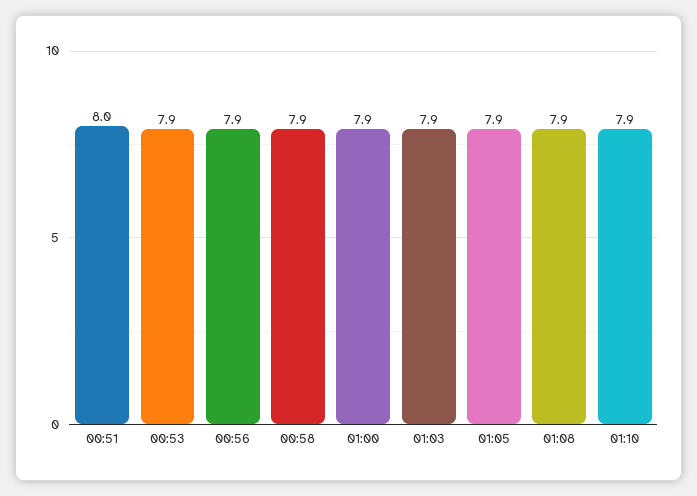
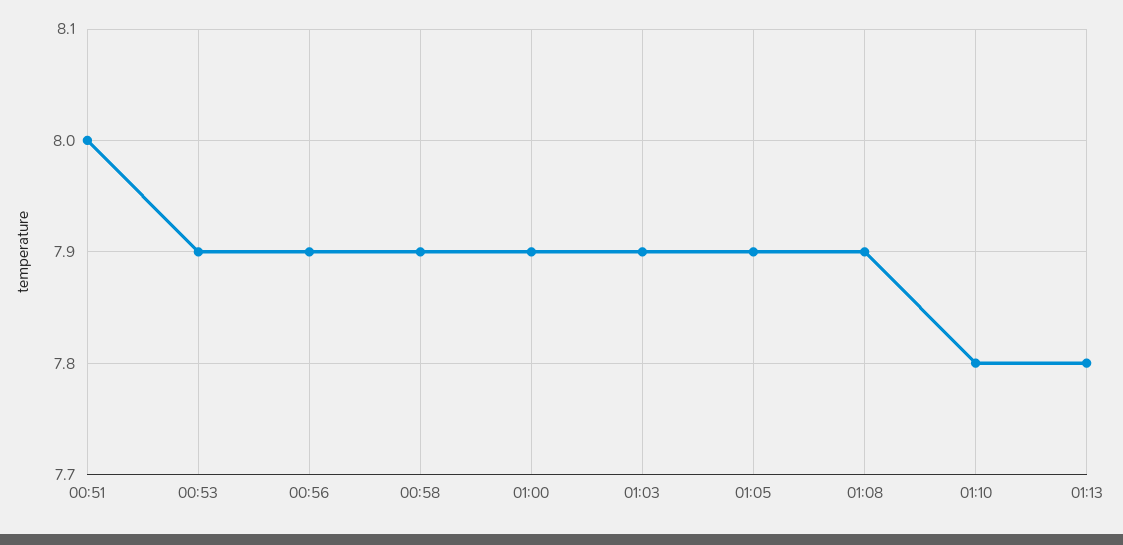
01:10: 7.9 -> 7.8
01:13: none -> 7.8

